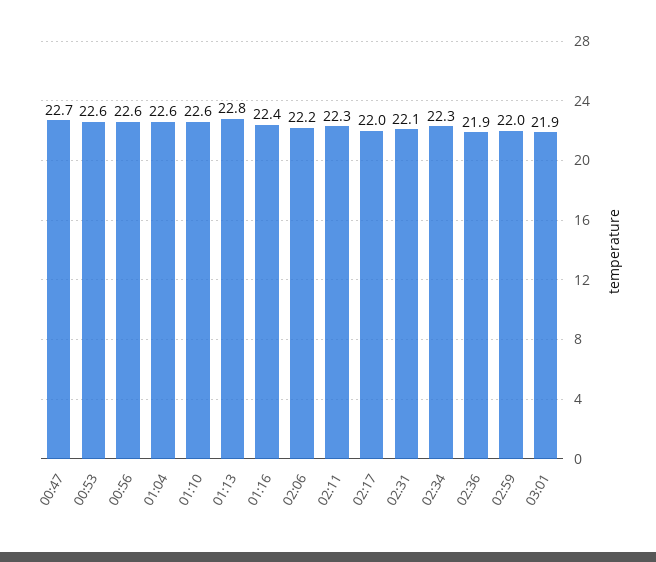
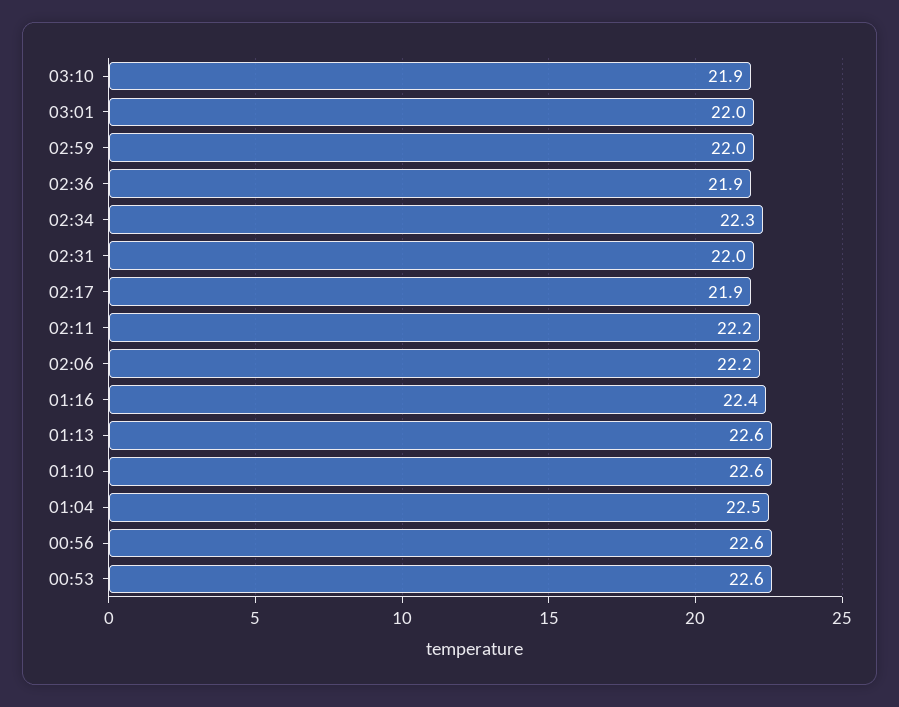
00:47: 22.7 -> none
01:04: 22.6 -> 22.5
01:13: 22.8 -> 22.6
02:11: 22.3 -> 22.2
02:17: 22 -> 21.9
02:31: 22.1 -> 22
03:01: 21.9 -> 22
03:10: none -> 21.9

